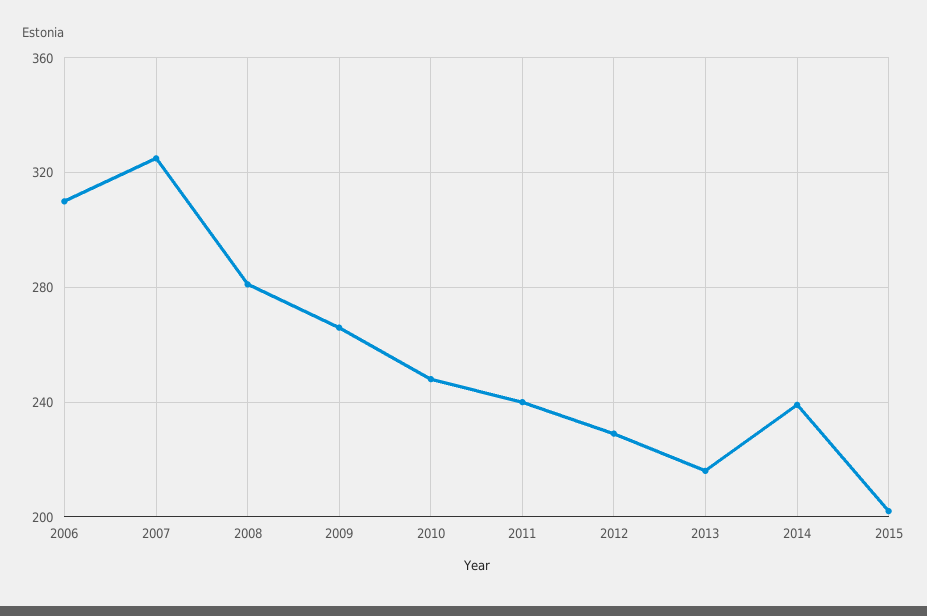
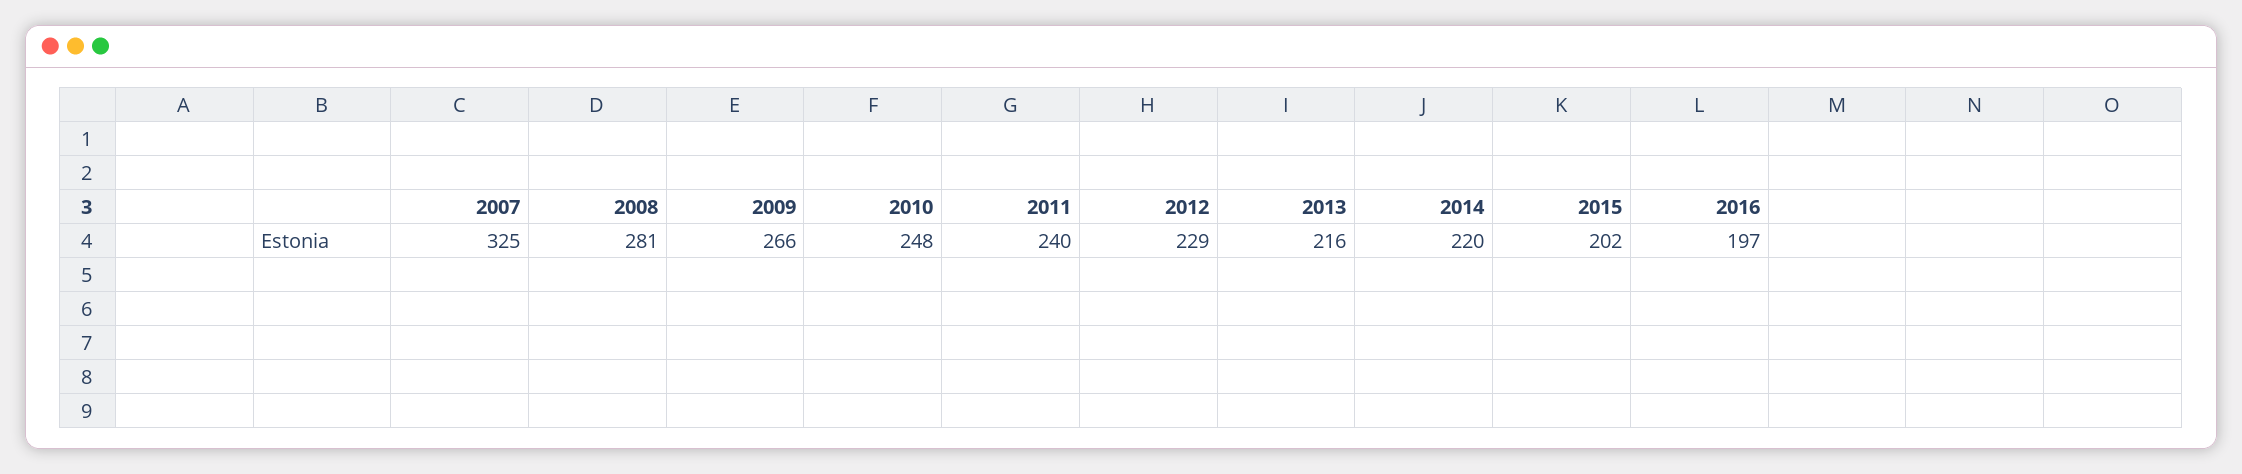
2006: 310 -> none
2014: 240 -> 220
2016: none -> 197

